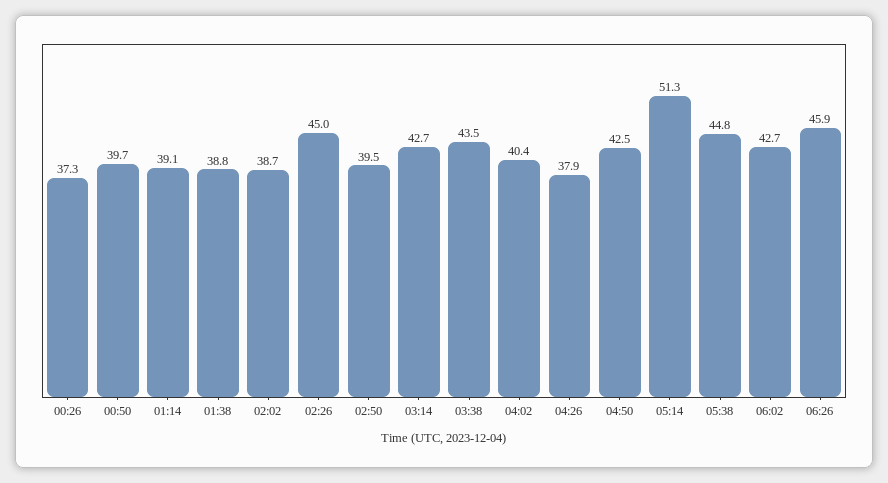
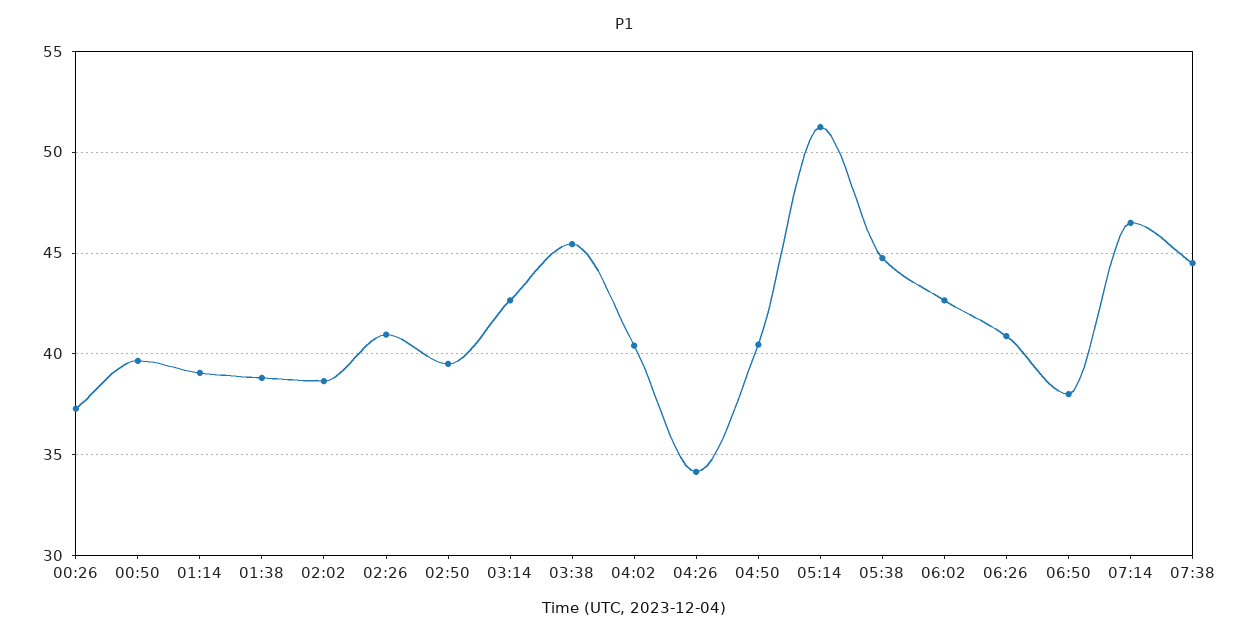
02:26: 45 -> 41
03:38: 43.5 -> 45.5
04:26: 37.9 -> 34
04:50: 42.5 -> 40.5
06:26: 45.9 -> 41
06:50: none -> 38
07:14: none -> 46.5
07:38: none -> 44.5

